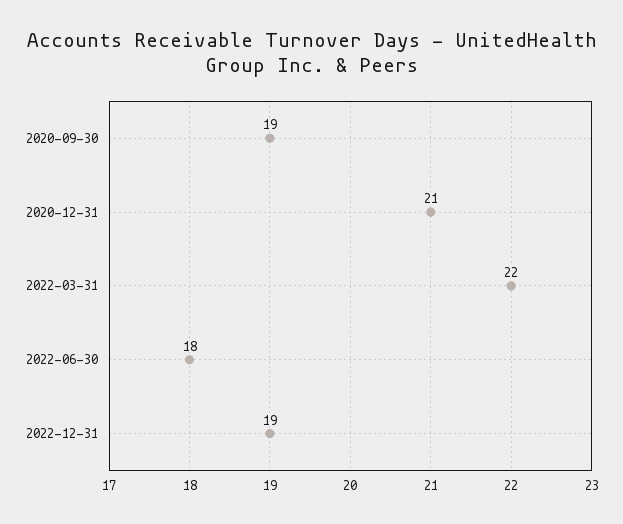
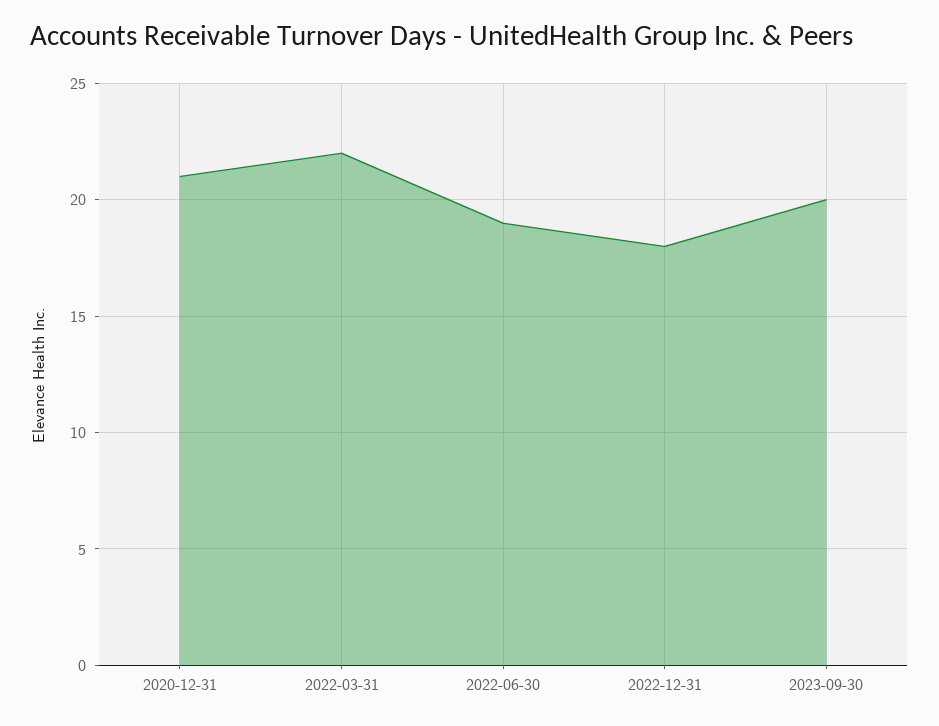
2020-09-30: 19 -> none
2022-06-30: 18 -> 19
2022-12-31: 19 -> 18
2023-09-30: none -> 20

